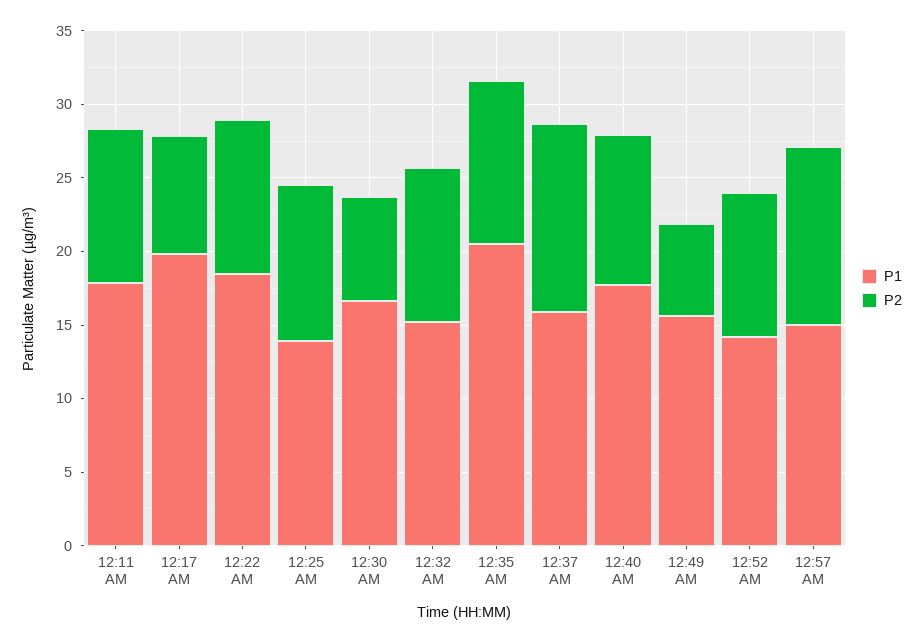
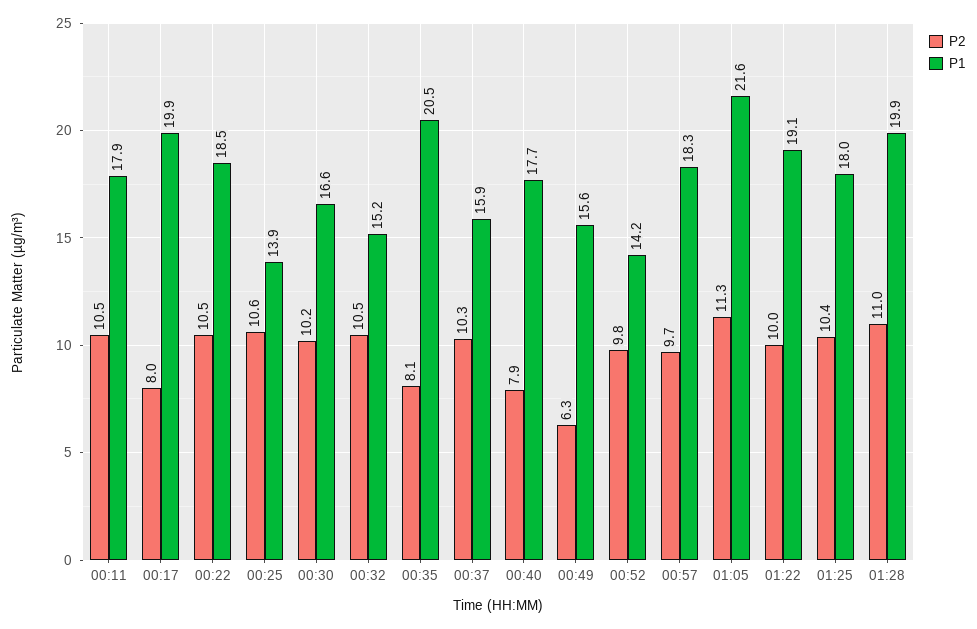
P2, 12:30 AM: 7 -> 10.2
P2, 12:35 AM: 11 -> 8.1
P2, 12:37 AM: 13 -> 10.3
P2, 12:40 AM: 10 -> 7.9
P1, 12:57 AM: 15 -> 18.3
P2, 12:57 AM: 12 -> 9.7
P2, 01:05: none -> 11.3
P1, 01:05: none -> 21.6
P2, 01:22: none -> 10
P1, 01:22: none -> 19.1
P2, 01:25: none -> 10.4
P1, 01:25: none -> 18
P2, 01:28: none -> 11
P1, 01:28: none -> 19.9

